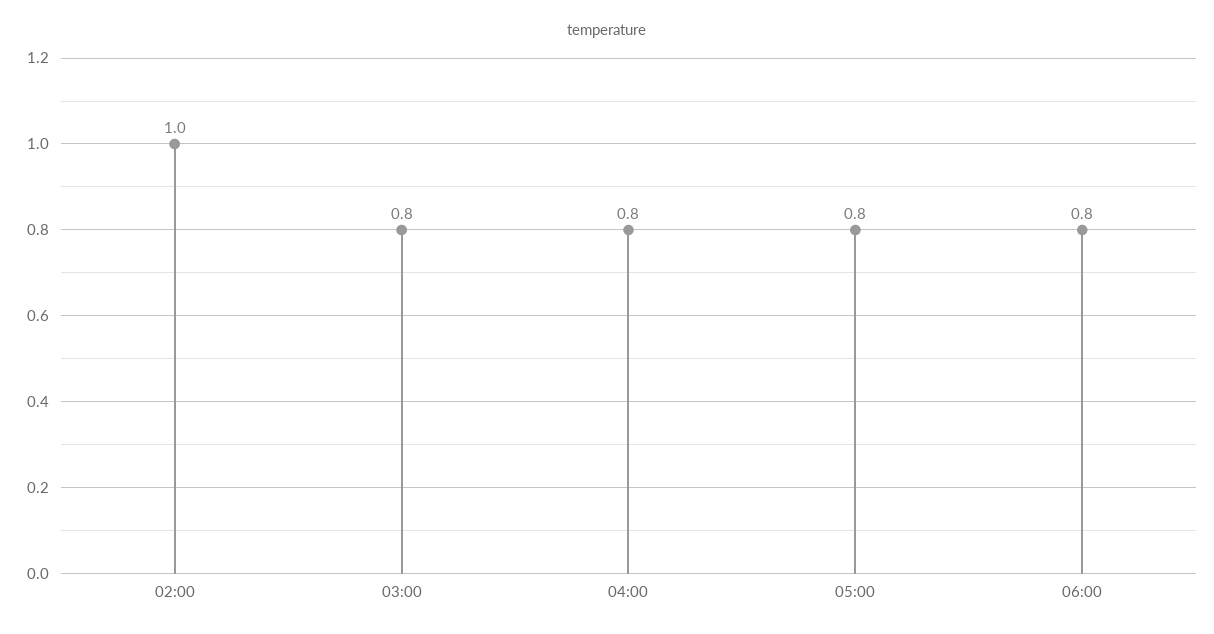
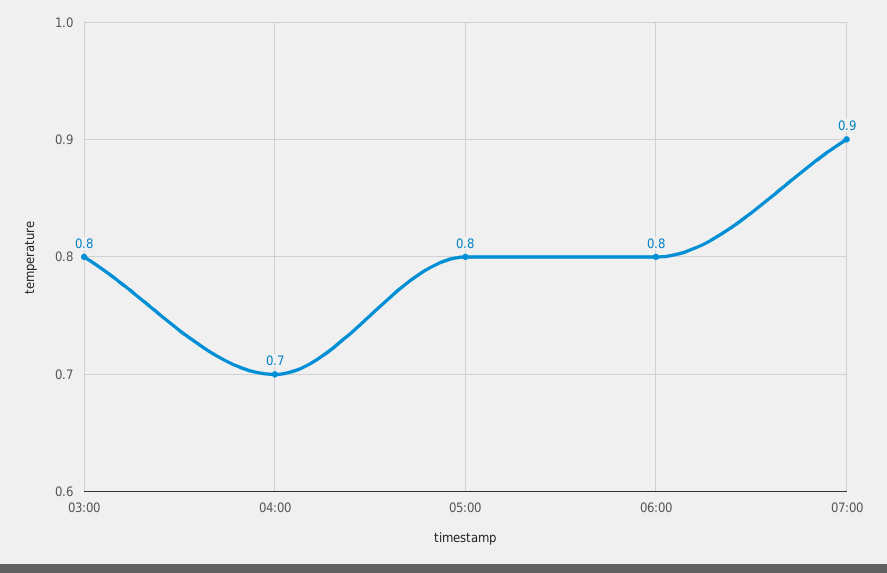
02:00: 1 -> none
04:00: 0.8 -> 0.7
07:00: none -> 0.9

